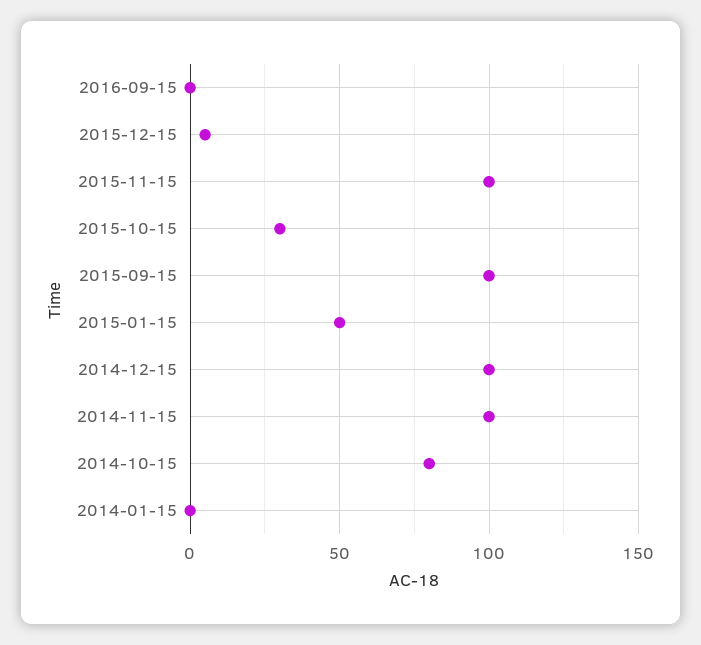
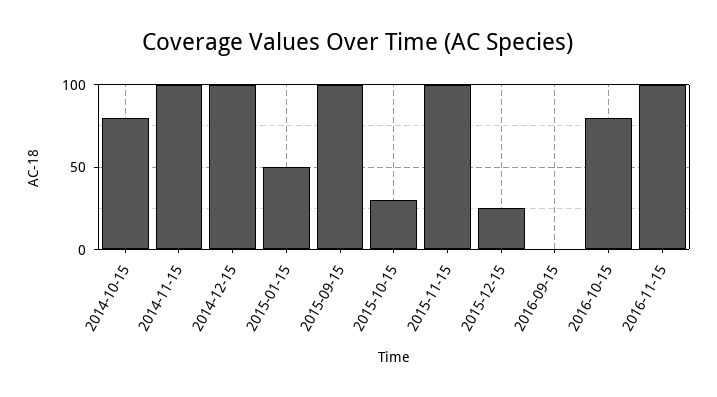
2015-12-15: 5 -> 25
2014-01-15: 0 -> none
2016-10-15: none -> 80
2016-11-15: none -> 100

